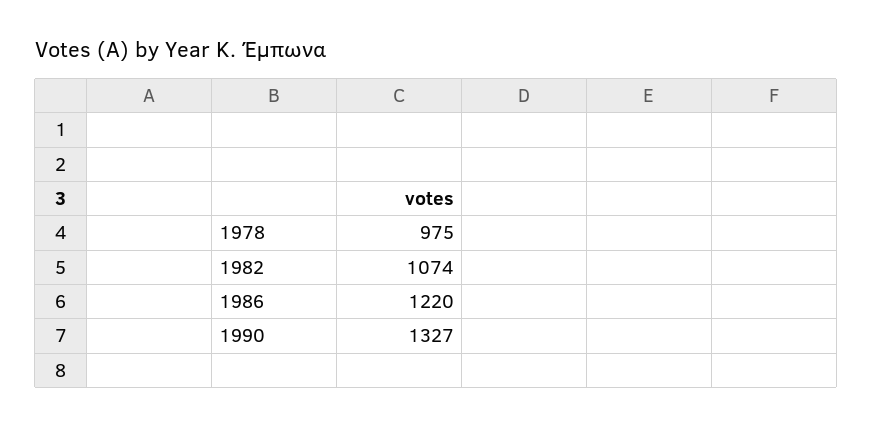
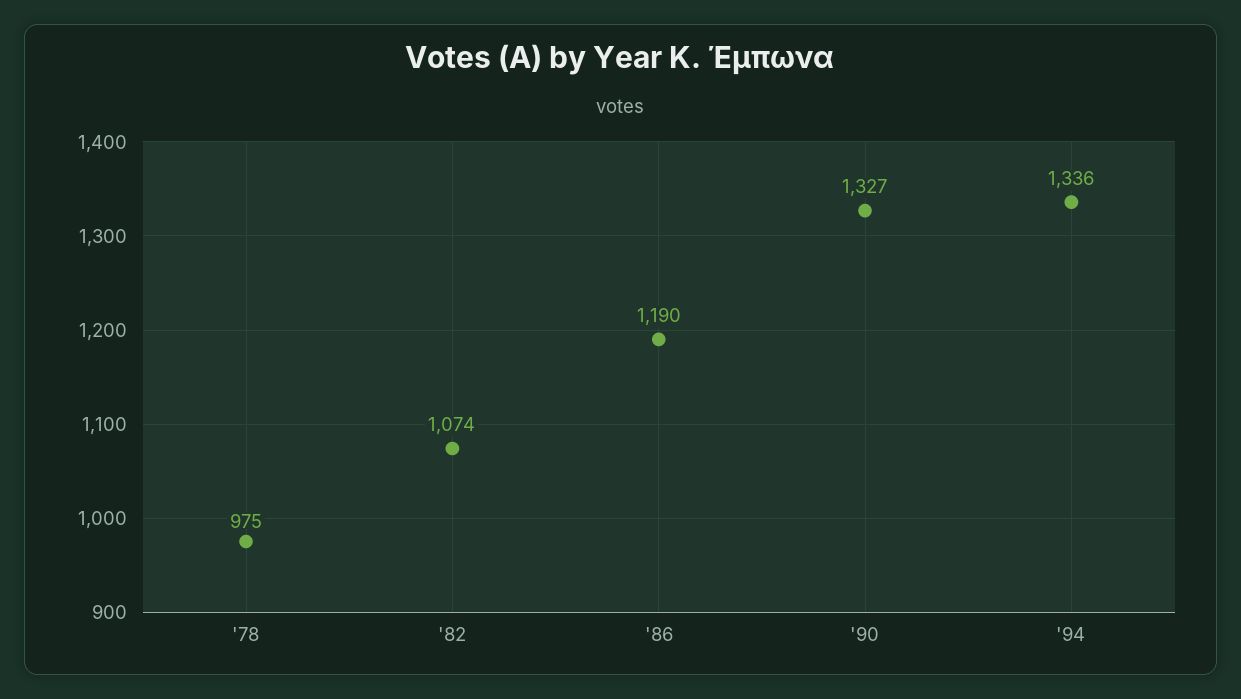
1986: 1220 -> 1190
'94: none -> 1336

